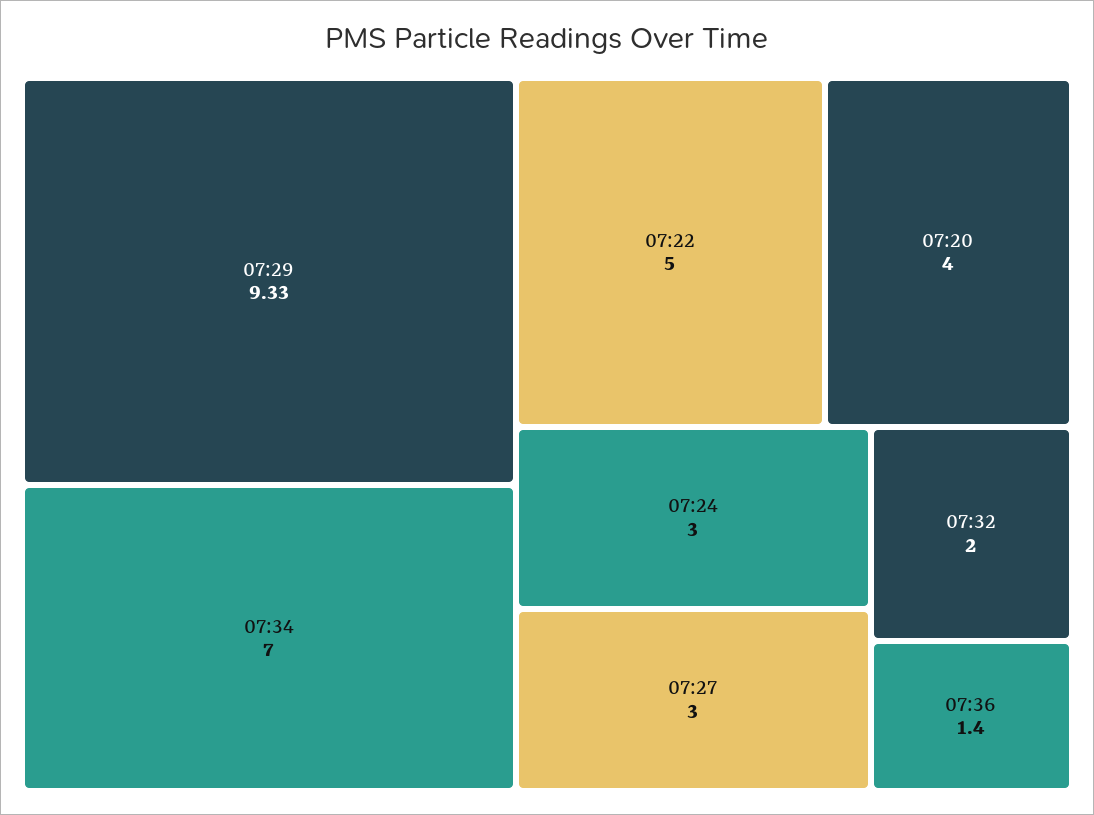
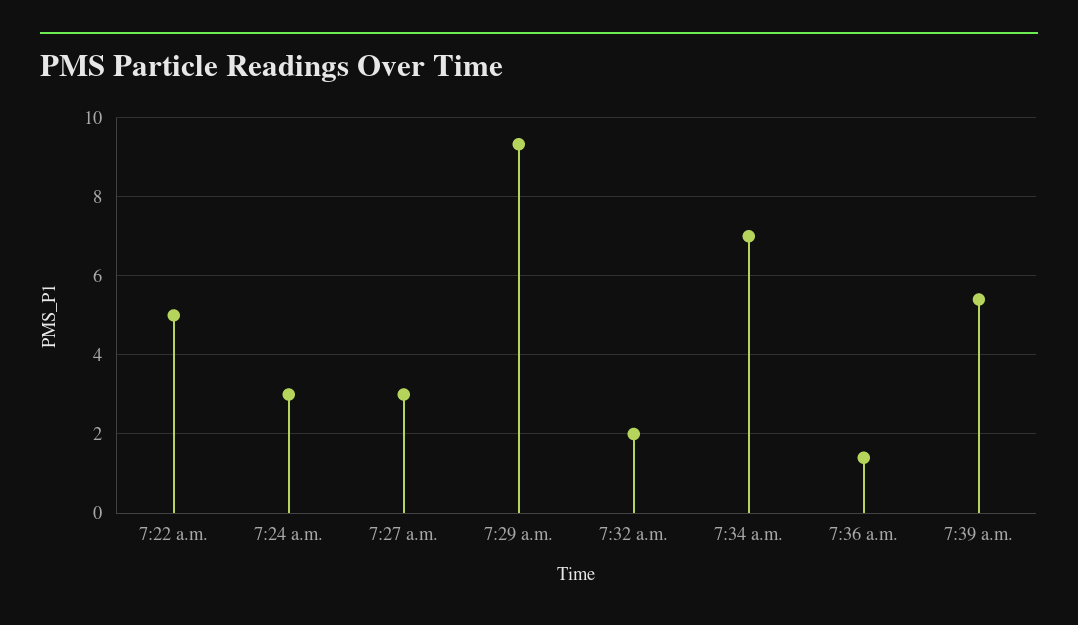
07:20: 4 -> none
7:39 a.m.: none -> 5.4

